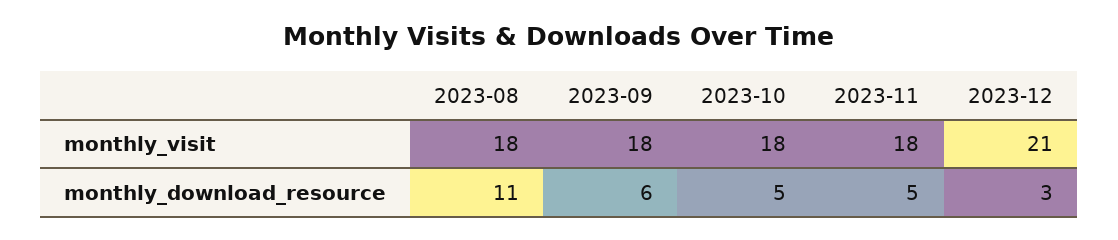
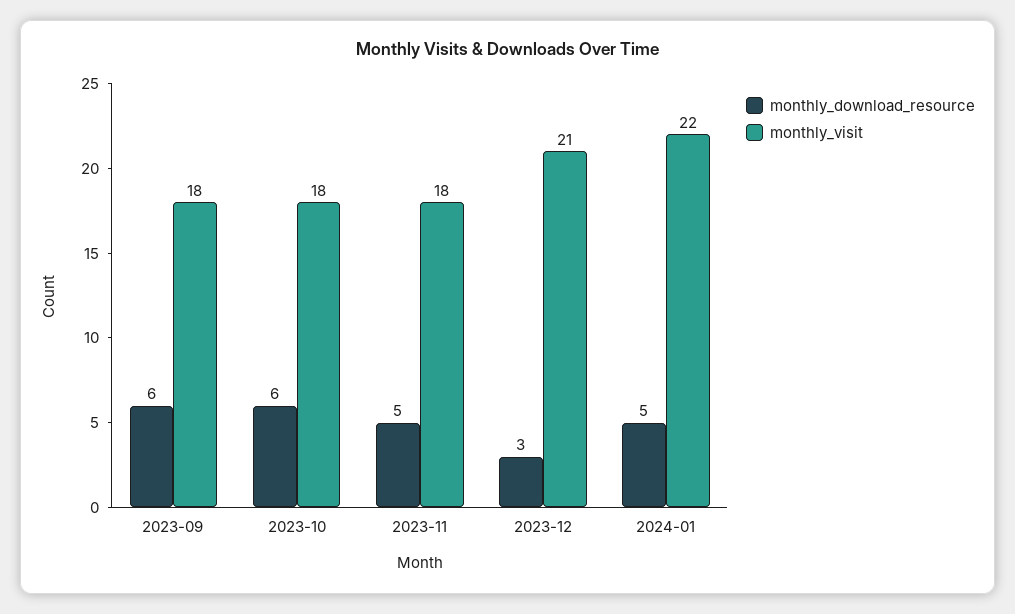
monthly_visit, 2023-08: 18 -> none
monthly_download_resource, 2023-08: 11 -> none
monthly_download_resource, 2023-10: 5 -> 6
monthly_download_resource, 2024-01: none -> 5
monthly_visit, 2024-01: none -> 22

